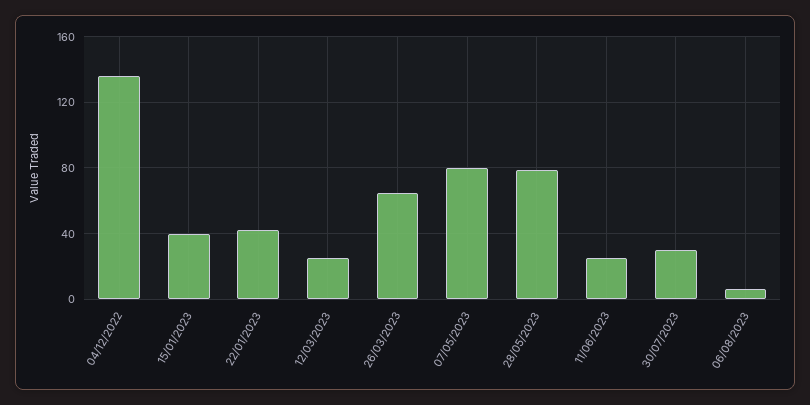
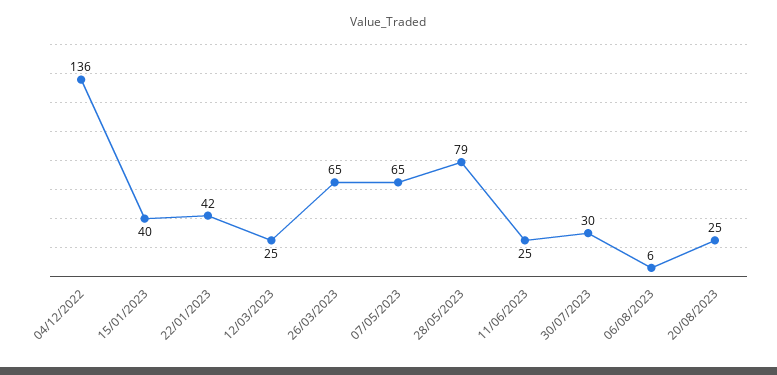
07/05/2023: 80 -> 65
20/08/2023: none -> 25

